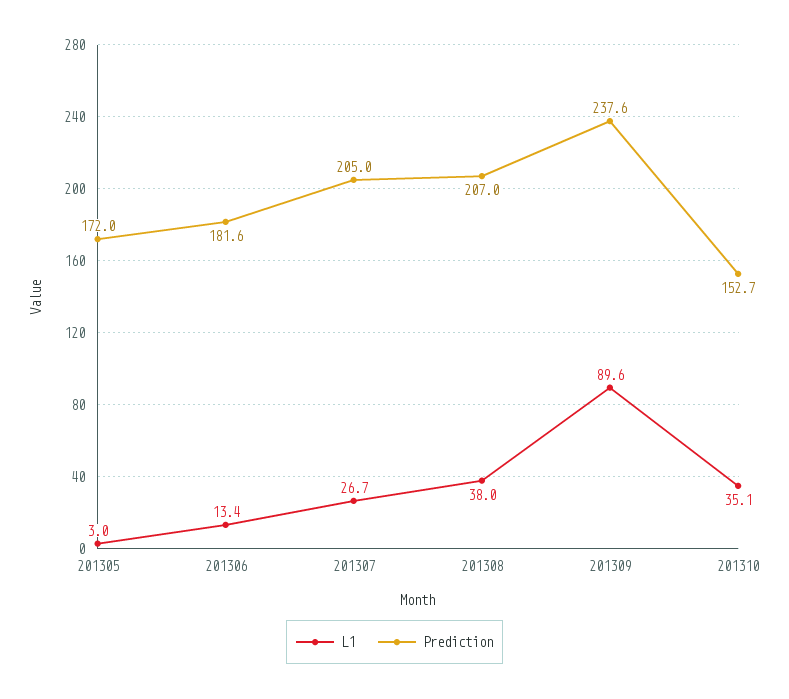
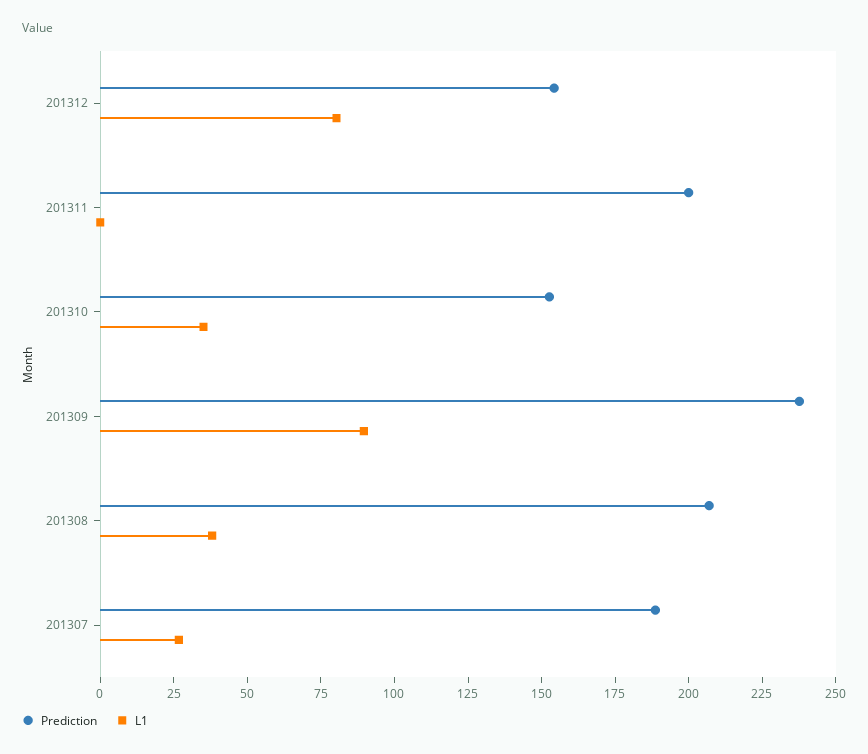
L1, 201305: 3 -> none
Prediction, 201305: 172 -> none
L1, 201306: 13.4 -> none
Prediction, 201306: 181.6 -> none
Prediction, 201307: 205 -> 190
Prediction, 201312: none -> 155
L1, 201312: none -> 80
Prediction, 201311: none -> 200
L1, 201311: none -> 0

